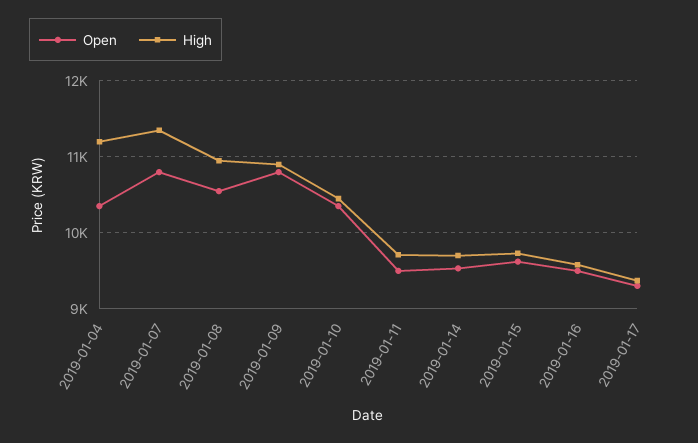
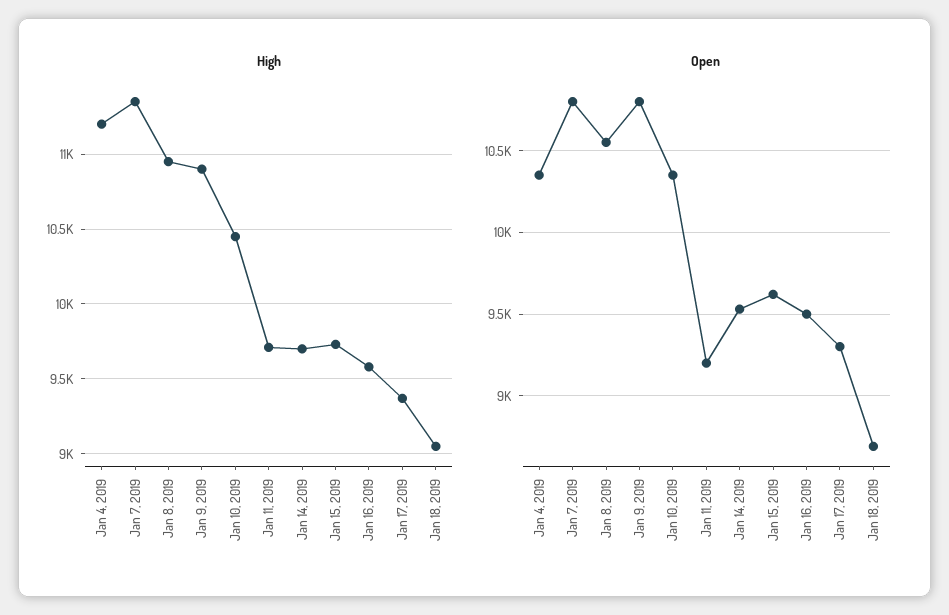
Open, 2019-01-11: 9500 -> 9200
High, Jan 18, 2019: none -> 9050
Open, Jan 18, 2019: none -> 8700

